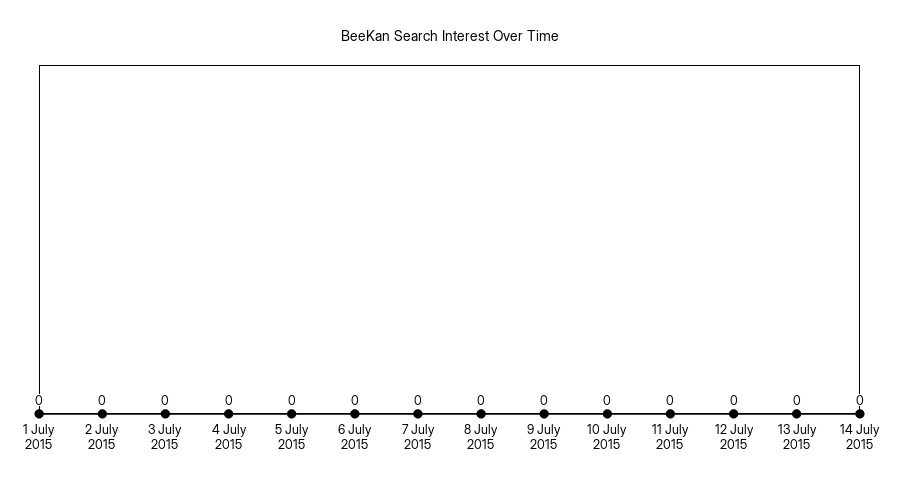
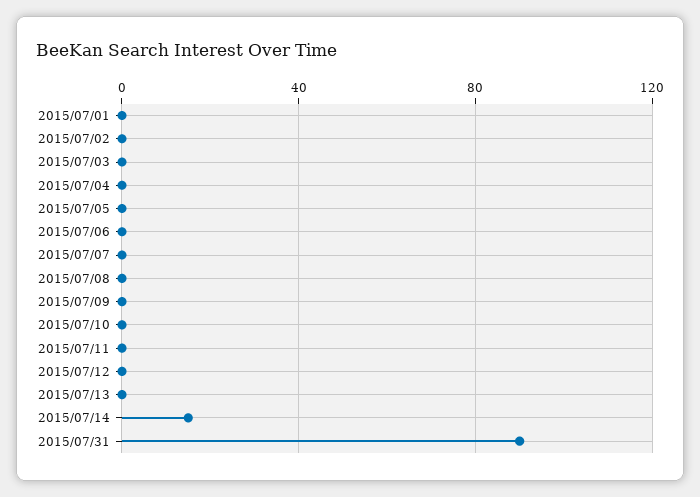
14 July 2015: 0 -> 15
2015/07/31: none -> 90

